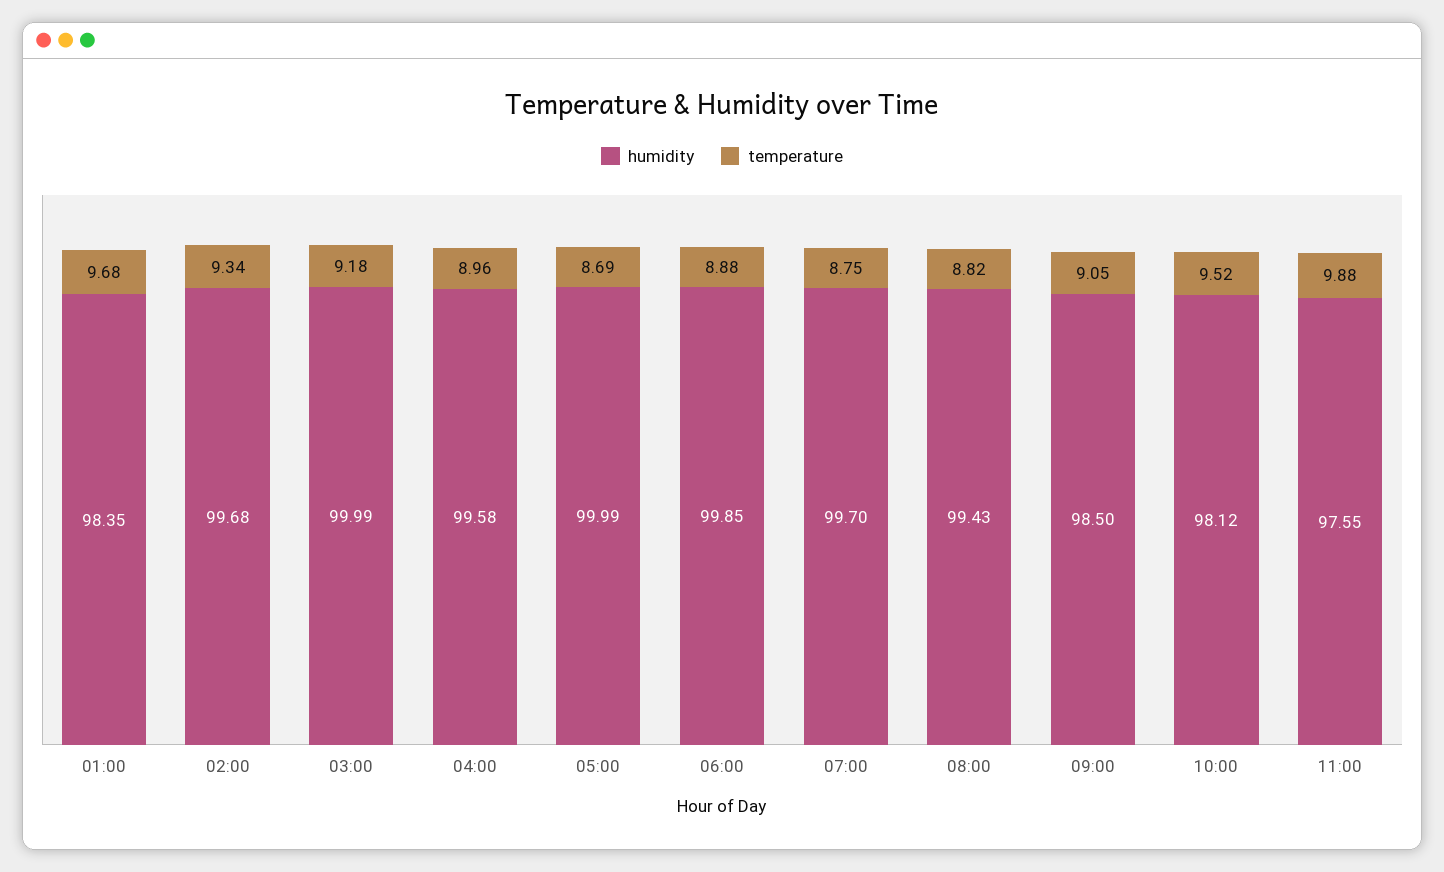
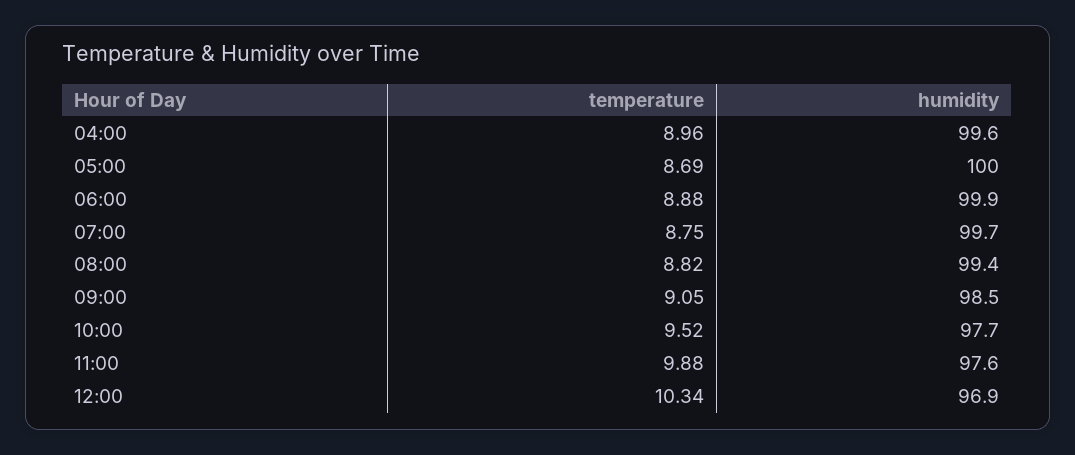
humidity, 01:00: 98.35 -> none
temperature, 01:00: 9.68 -> none
humidity, 02:00: 99.68 -> none
temperature, 02:00: 9.34 -> none
humidity, 03:00: 99.99 -> none
temperature, 03:00: 9.18 -> none
humidity, 10:00: 98.12 -> 97.7
temperature, 12:00: none -> 10.34
humidity, 12:00: none -> 96.9

